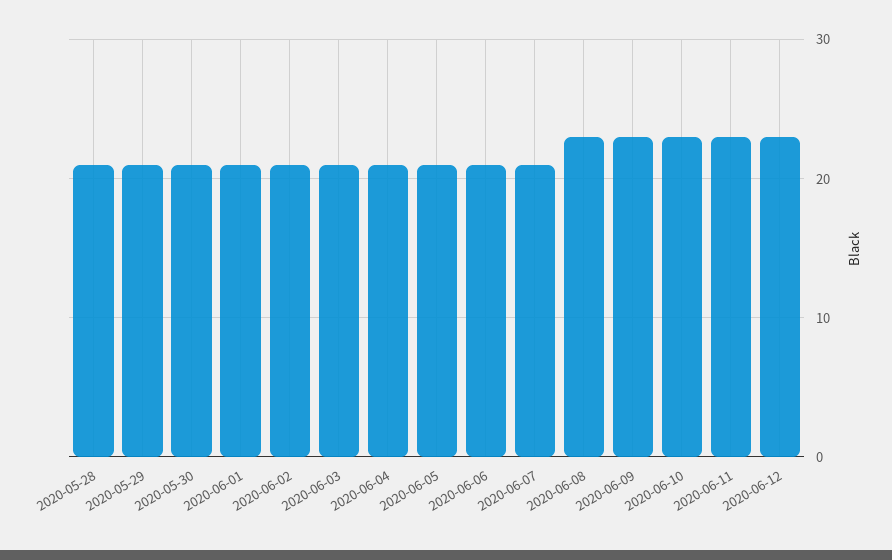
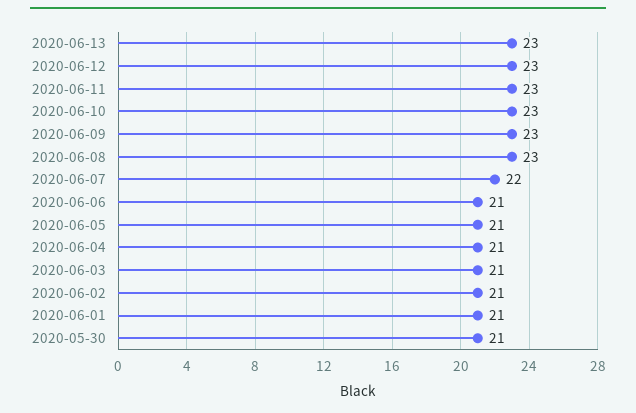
2020-05-28: 21 -> none
2020-05-29: 21 -> none
2020-06-07: 21 -> 22
2020-06-13: none -> 23

